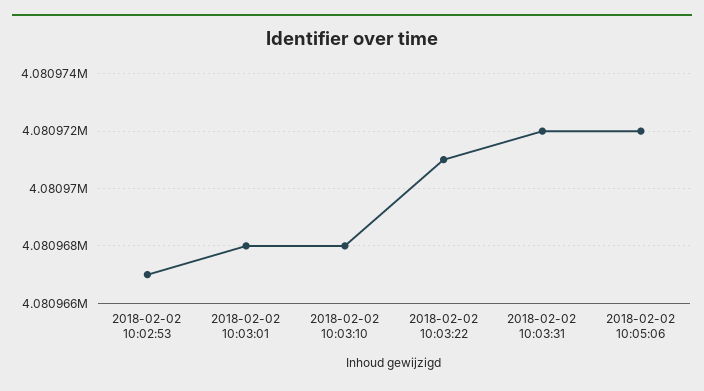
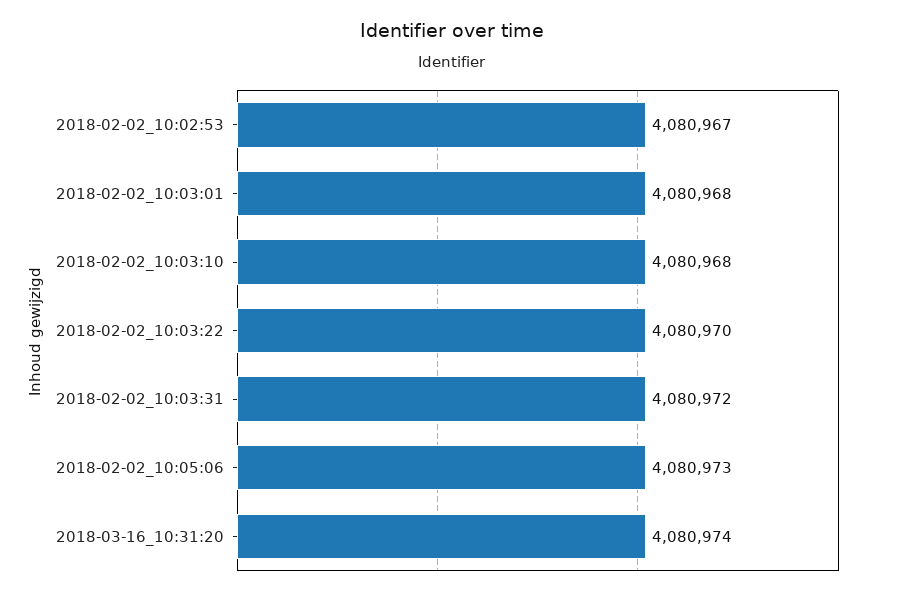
2018-02-02 10:03:22: 4080971 -> 4080970
2018-02-02 10:05:06: 4080972 -> 4080973
2018-03-16_10:31:20: none -> 4080974

